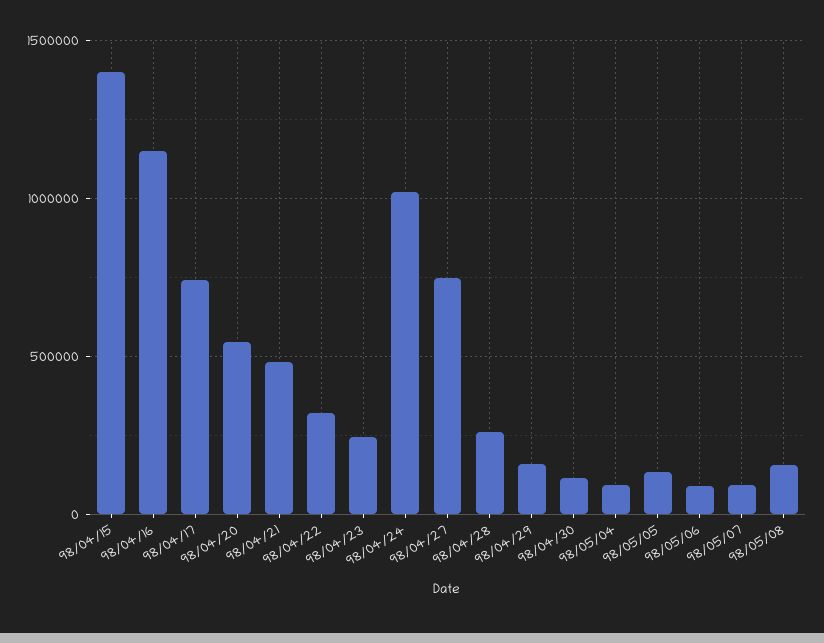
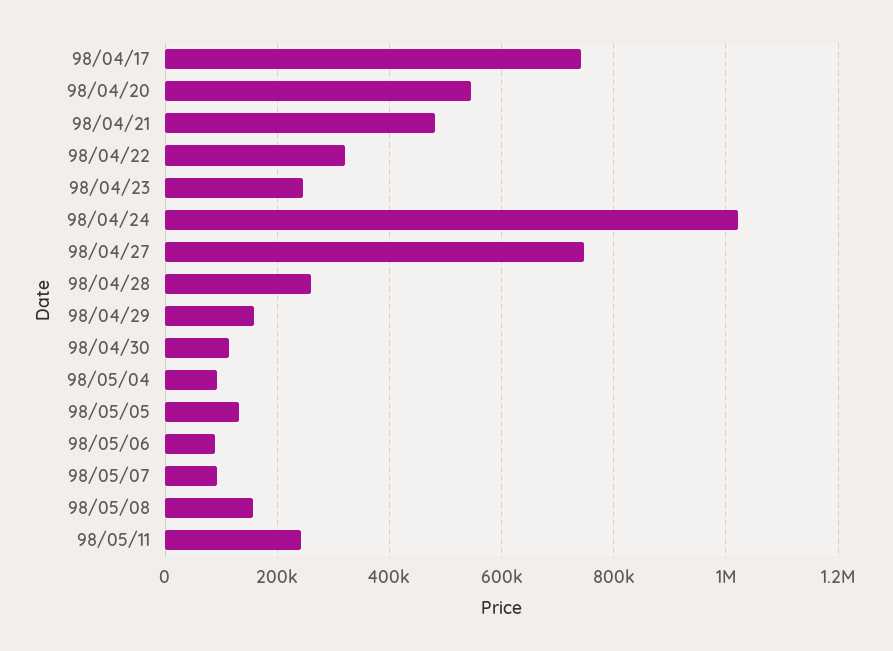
98/04/15: 1400000 -> none
98/04/16: 1150000 -> none
98/05/11: none -> 240000

